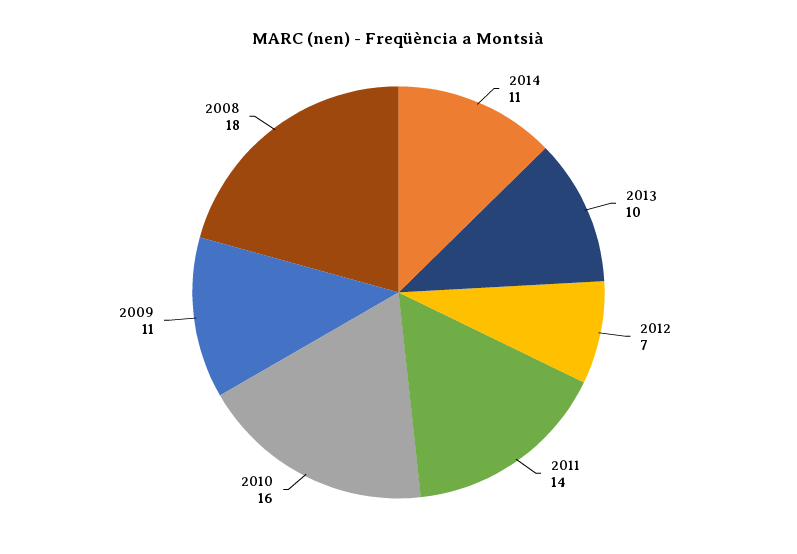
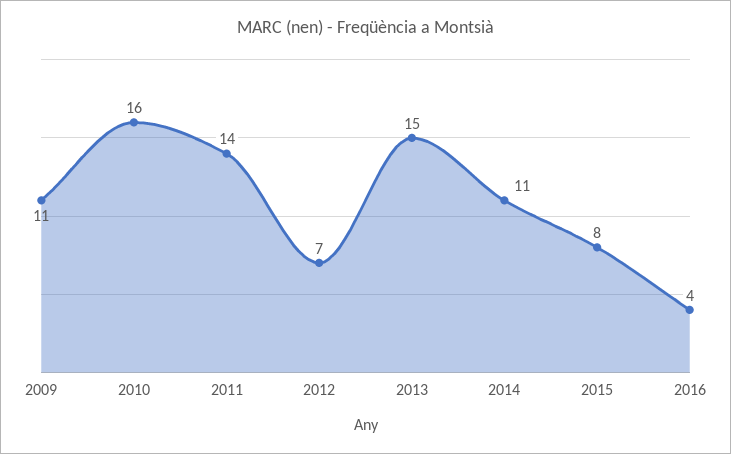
2013: 10 -> 15
2008: 18 -> none
2015: none -> 8
2016: none -> 4

